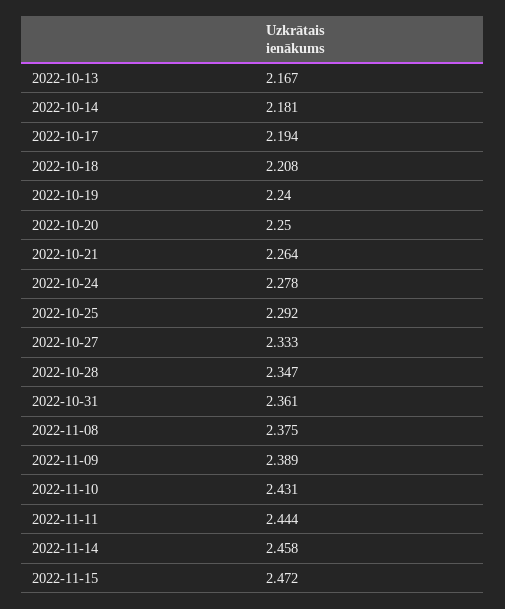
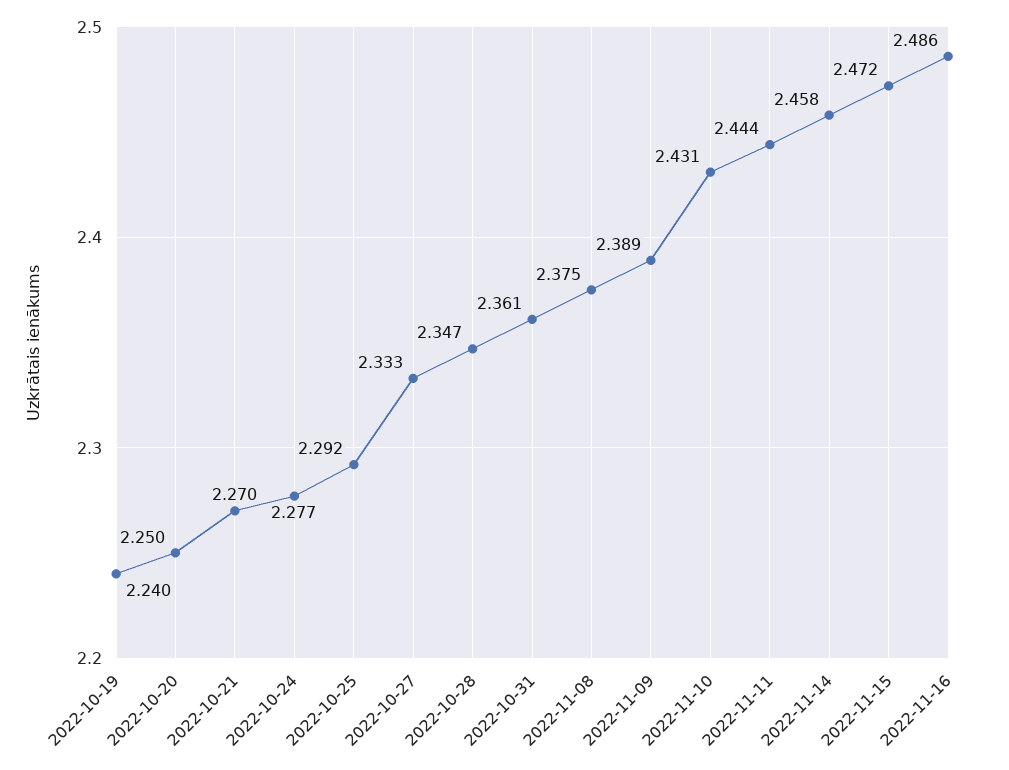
2022-10-13: 2.167 -> none
2022-10-14: 2.181 -> none
2022-10-17: 2.194 -> none
2022-10-18: 2.208 -> none
2022-10-21: 2.264 -> 2.27
2022-10-24: 2.278 -> 2.277
2022-11-16: none -> 2.486

